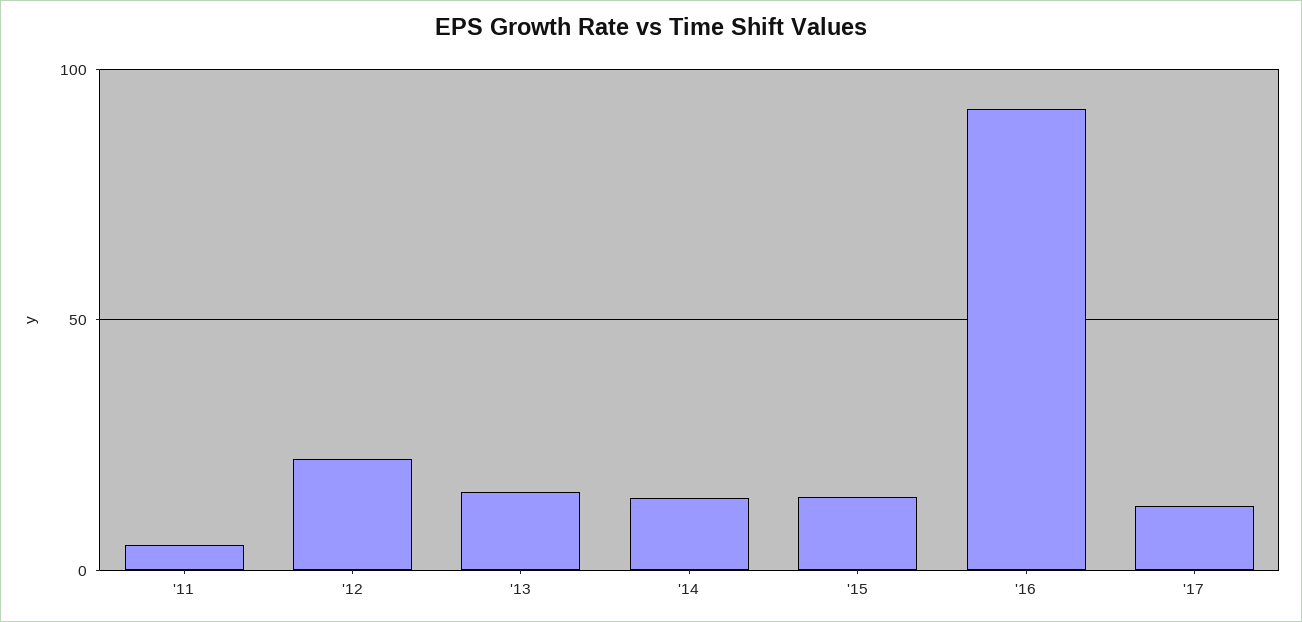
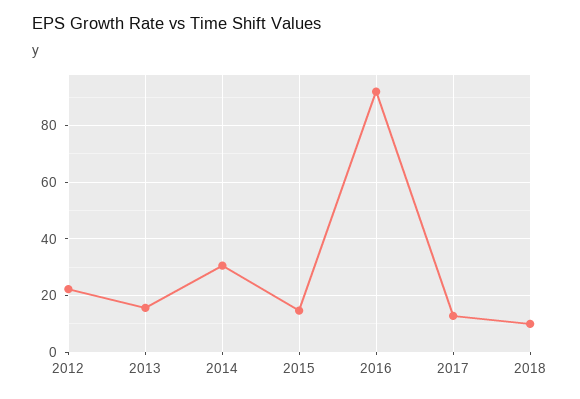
'11: 5 -> none
'14: 15 -> 30
2018: none -> 10

